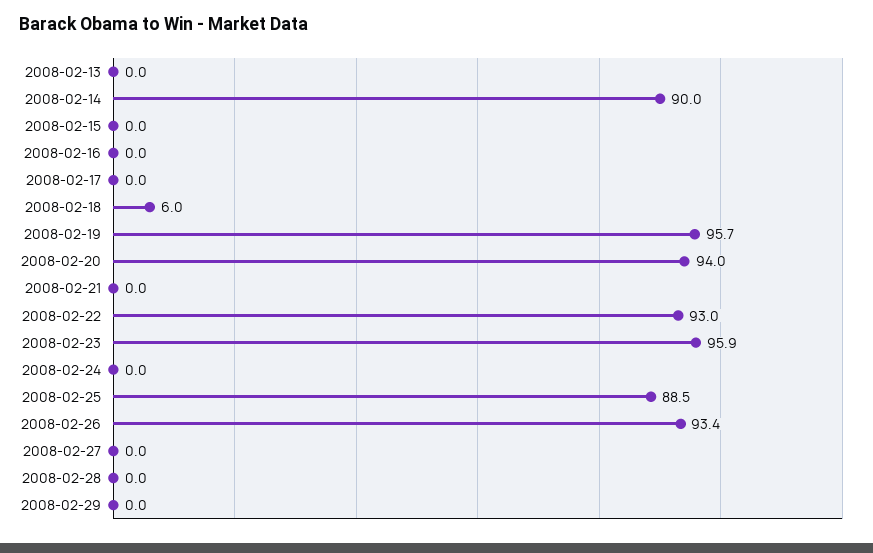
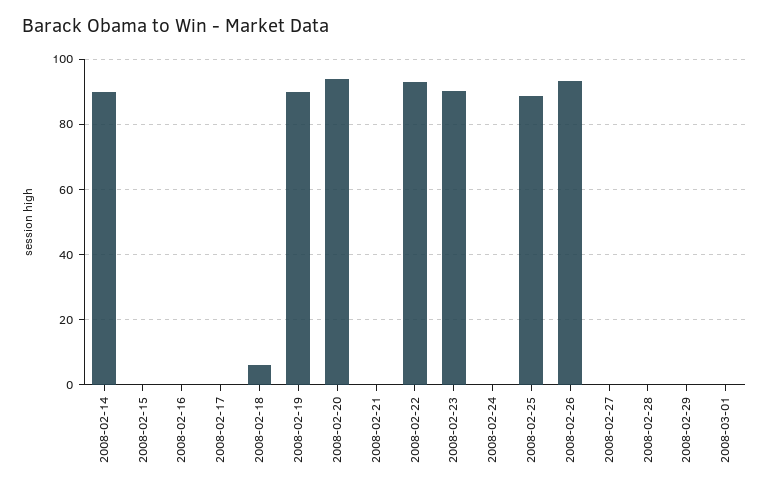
2008-02-13: 0 -> none
2008-02-19: 95.7 -> 90
2008-02-23: 95.9 -> 90
2008-03-01: none -> 0

